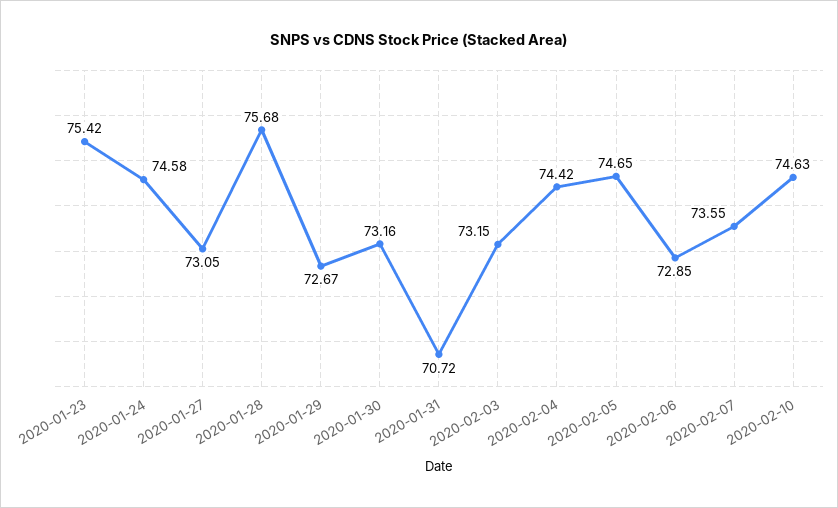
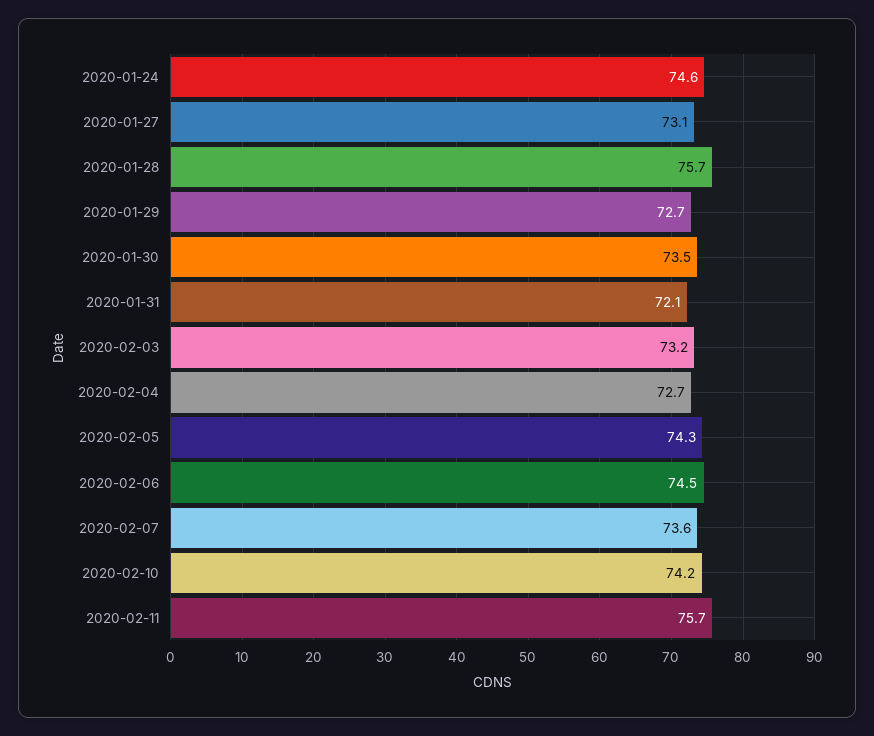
2020-01-23: 75.42 -> none
2020-01-30: 73.16 -> 73.5
2020-01-31: 70.72 -> 72.1
2020-02-04: 74.42 -> 72.7
2020-02-05: 74.65 -> 74.3
2020-02-06: 72.85 -> 74.5
2020-02-10: 74.63 -> 74.2
2020-02-11: none -> 75.7

